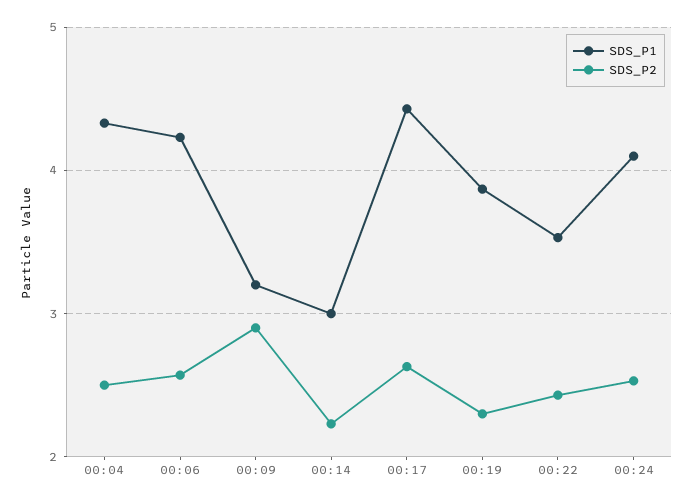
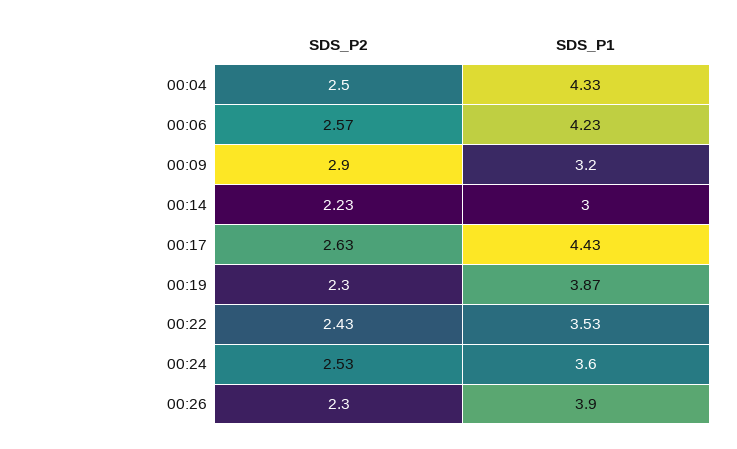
SDS_P1, 00:24: 4.1 -> 3.6
SDS_P2, 00:26: none -> 2.3
SDS_P1, 00:26: none -> 3.9

